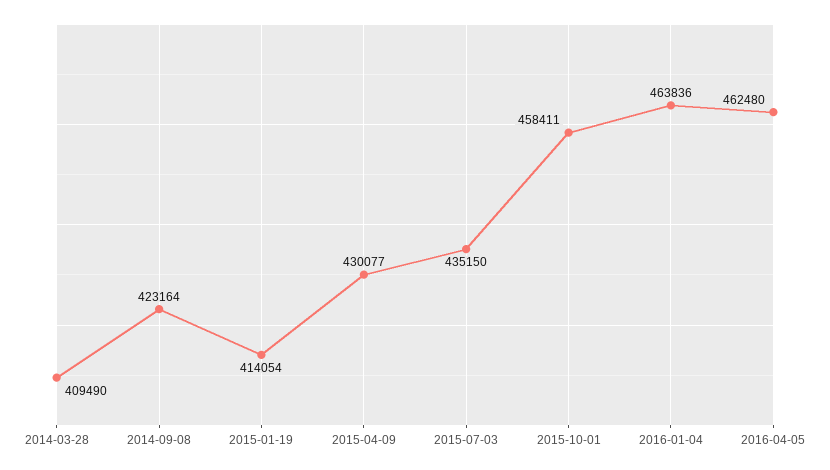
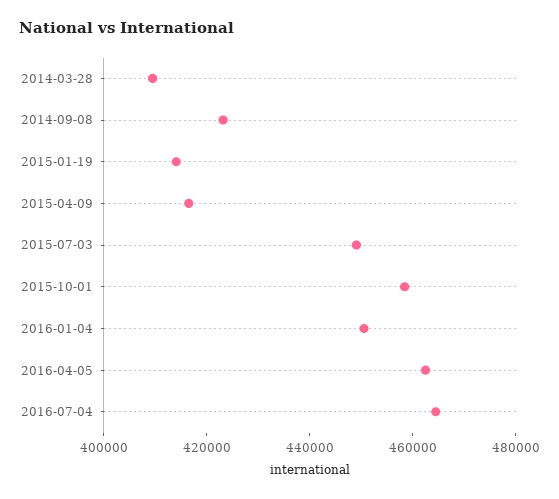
2015-04-09: 430077 -> 415000
2015-07-03: 435150 -> 450000
2016-01-04: 463836 -> 450000
2016-07-04: none -> 465000

